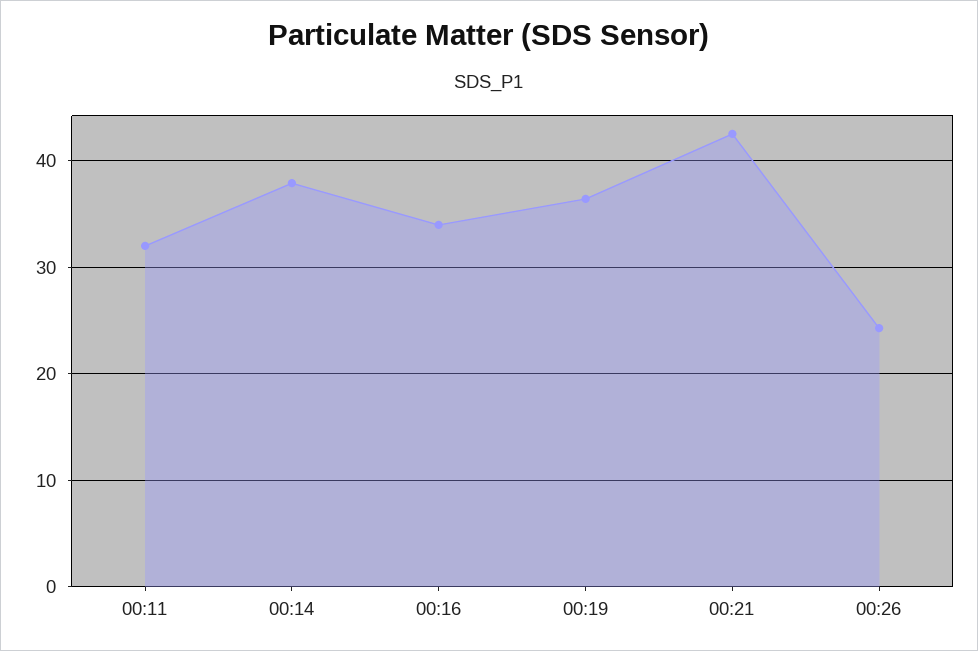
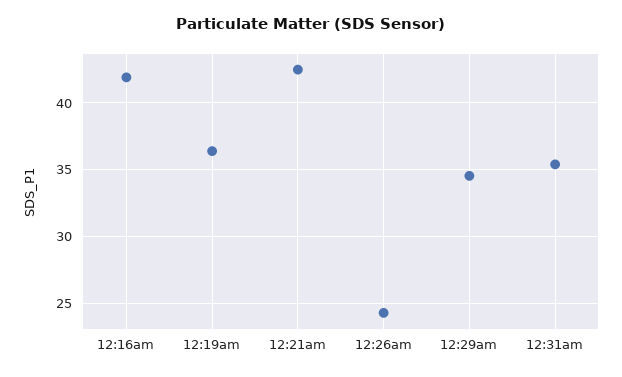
00:11: 32 -> none
00:14: 38 -> none
00:16: 34 -> 42
12:29am: none -> 34.5
12:31am: none -> 35.5

